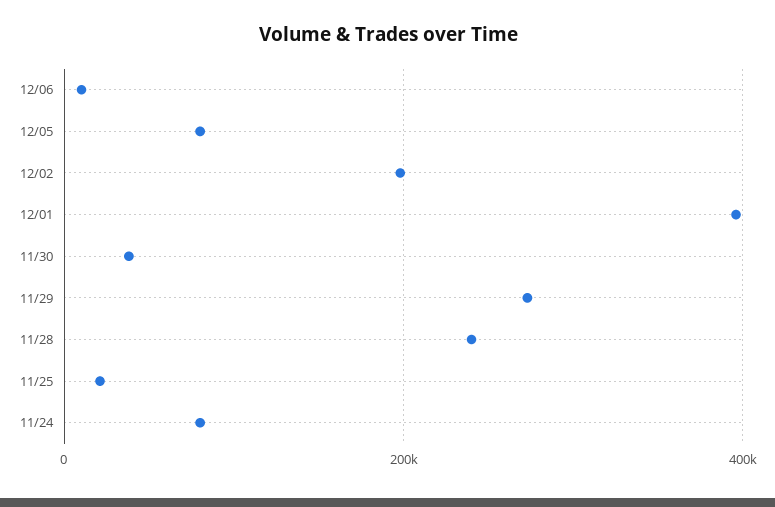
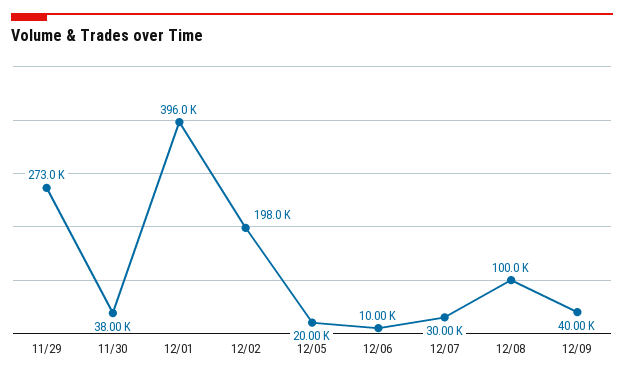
12/05: 80000 -> 20000
11/28: 240000 -> none
11/25: 20000 -> none
11/24: 80000 -> none
12/07: none -> 30000
12/08: none -> 100000
12/09: none -> 40000

